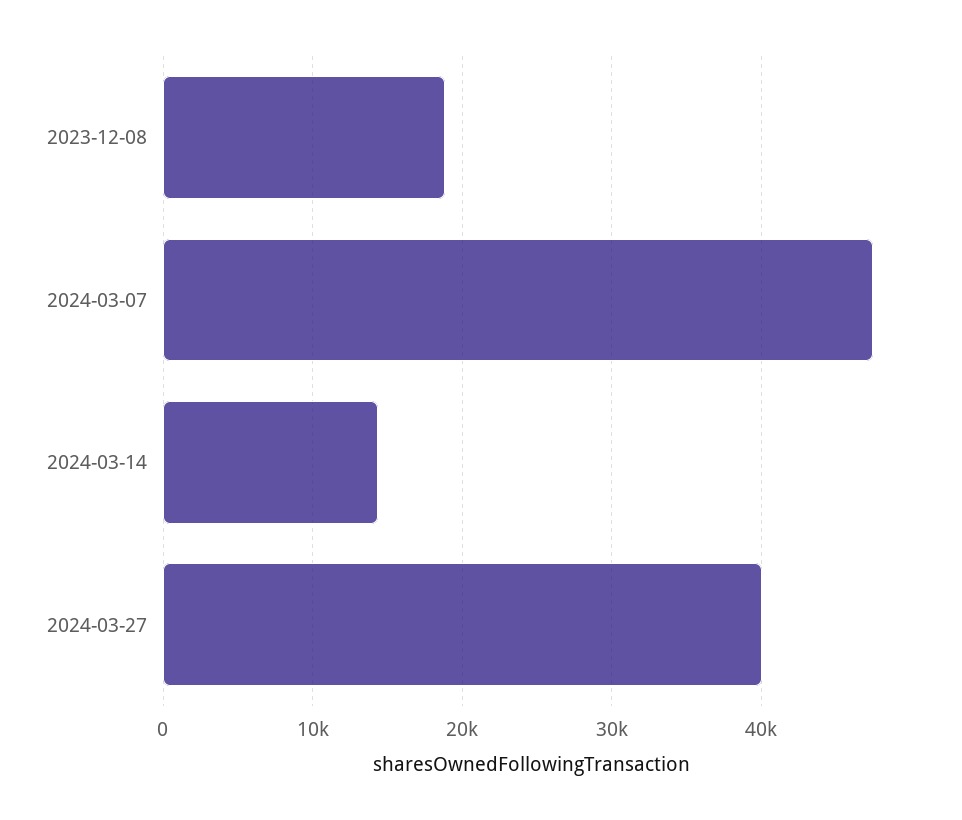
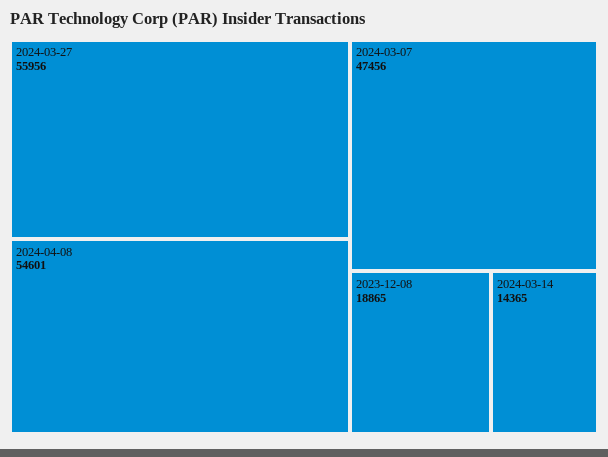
2024-03-27: 40000 -> 55956
2024-04-08: none -> 54601

